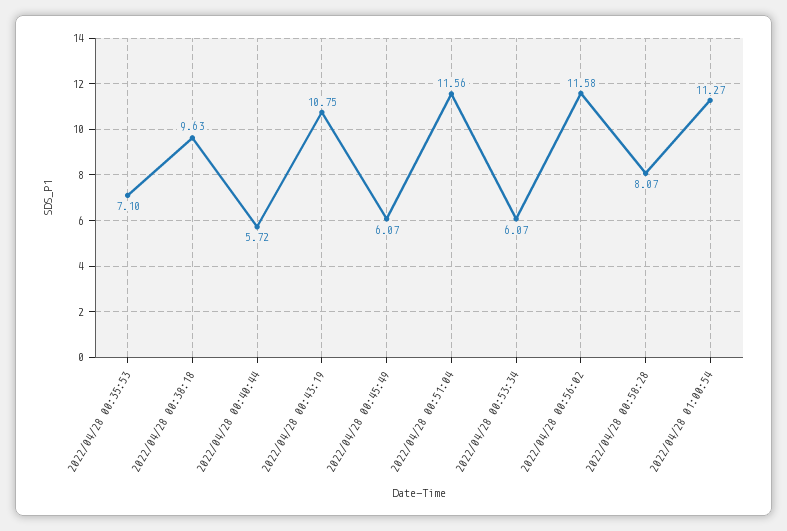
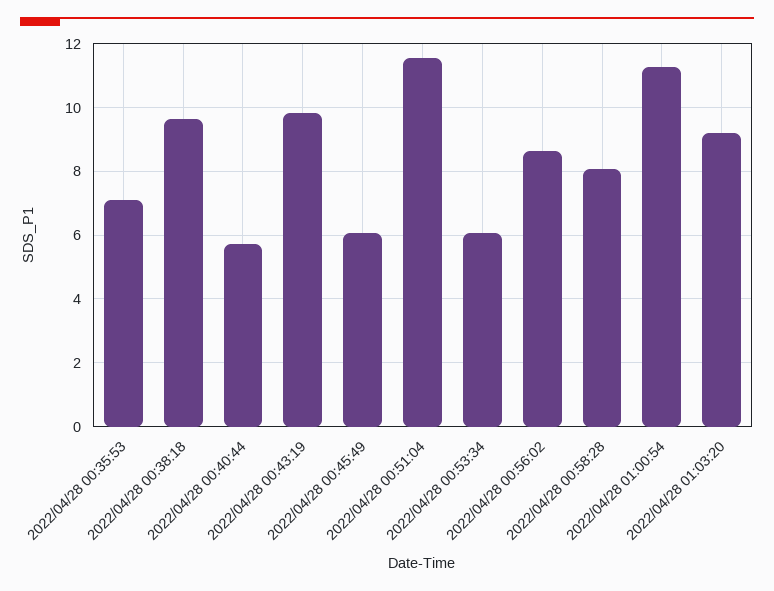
2022/04/28 00:43:19: 10.75 -> 9.8
2022/04/28 00:56:02: 11.58 -> 8.6
2022/04/28 01:03:20: none -> 9.2

